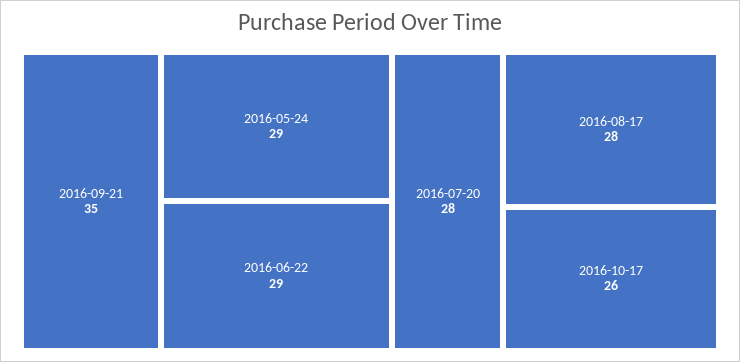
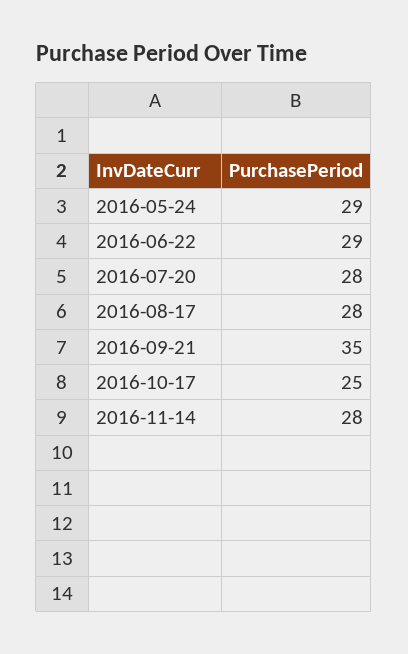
2016-10-17: 26 -> 25
2016-11-14: none -> 28

